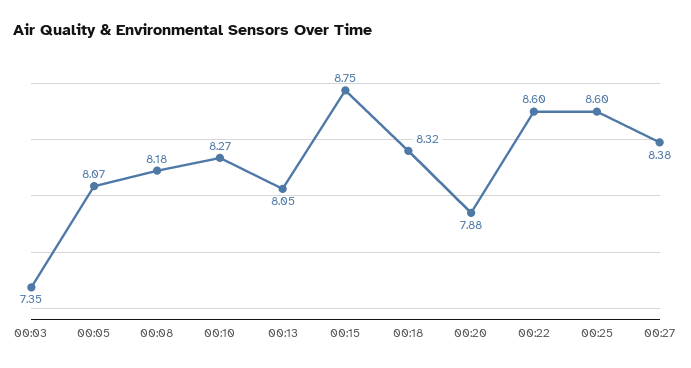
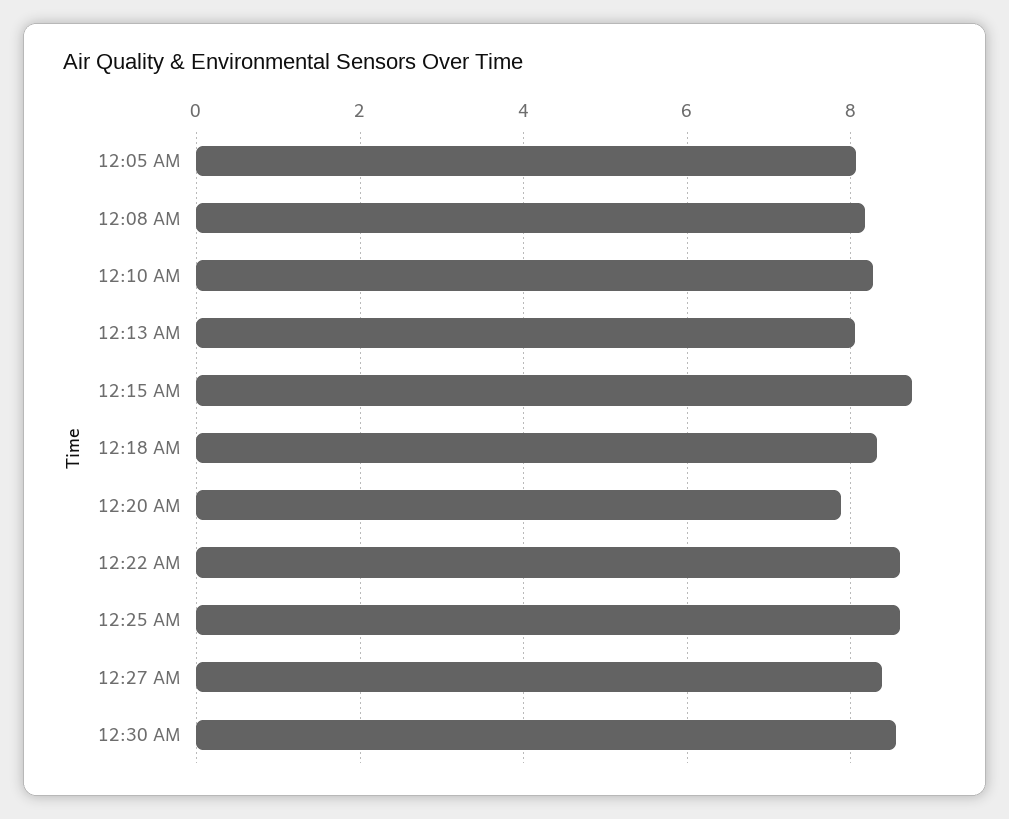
00:03: 7.35 -> none
12:30 AM: none -> 8.6

